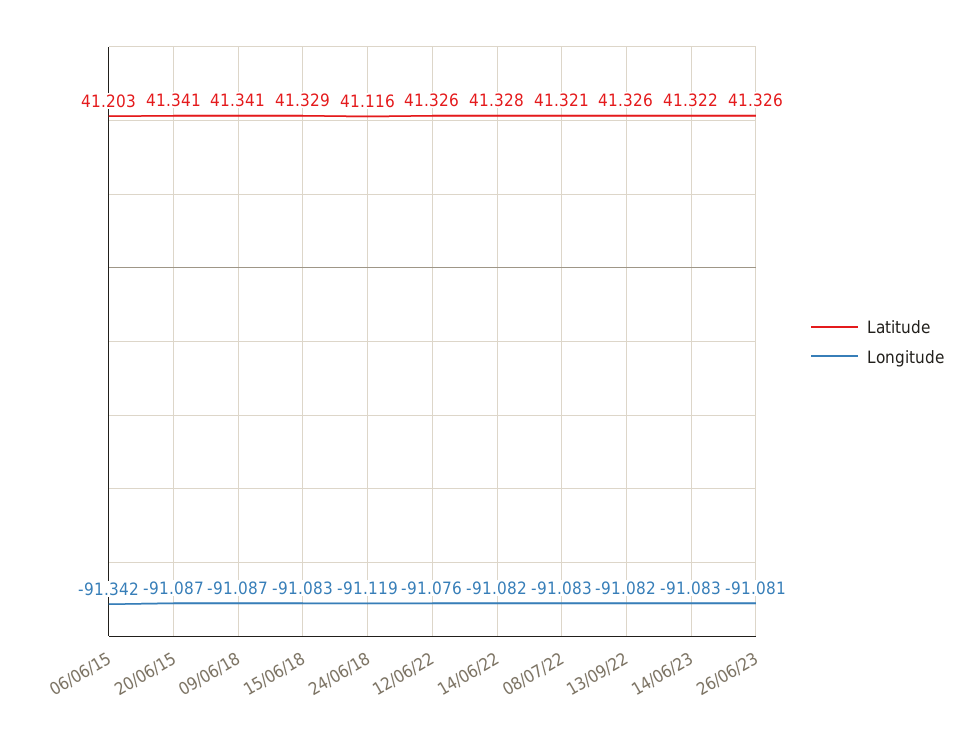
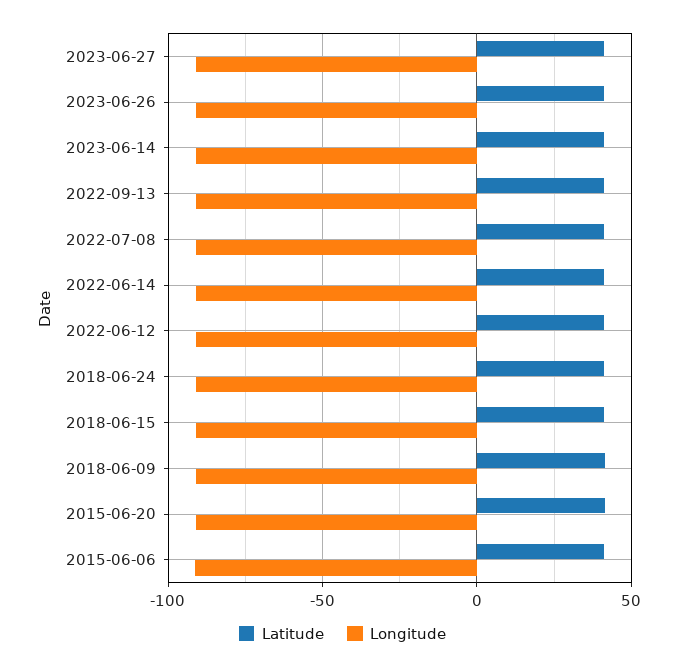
Latitude, 2023-06-27: none -> 40
Longitude, 2023-06-27: none -> -90

